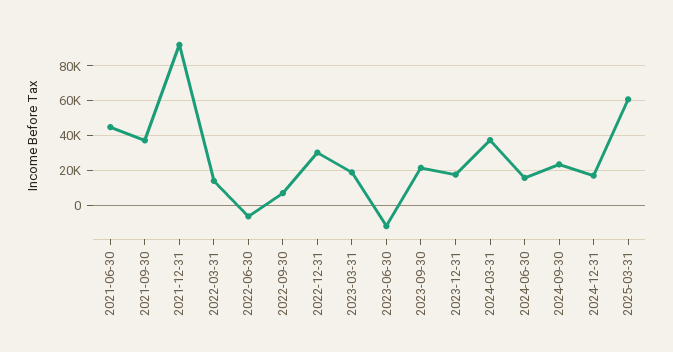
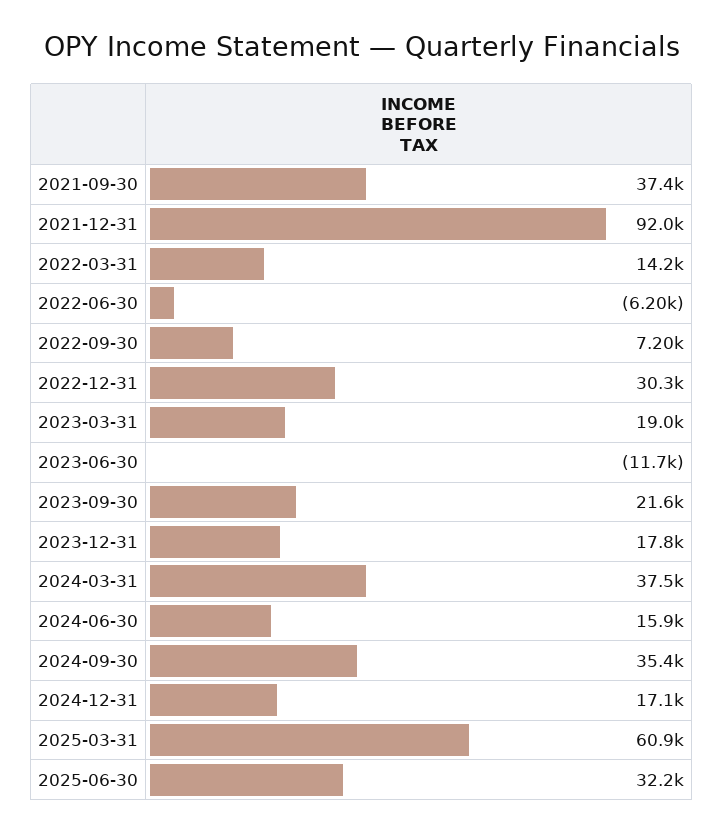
2021-06-30: 45000 -> none
2024-09-30: 25000 -> 35400
2025-06-30: none -> 32200

